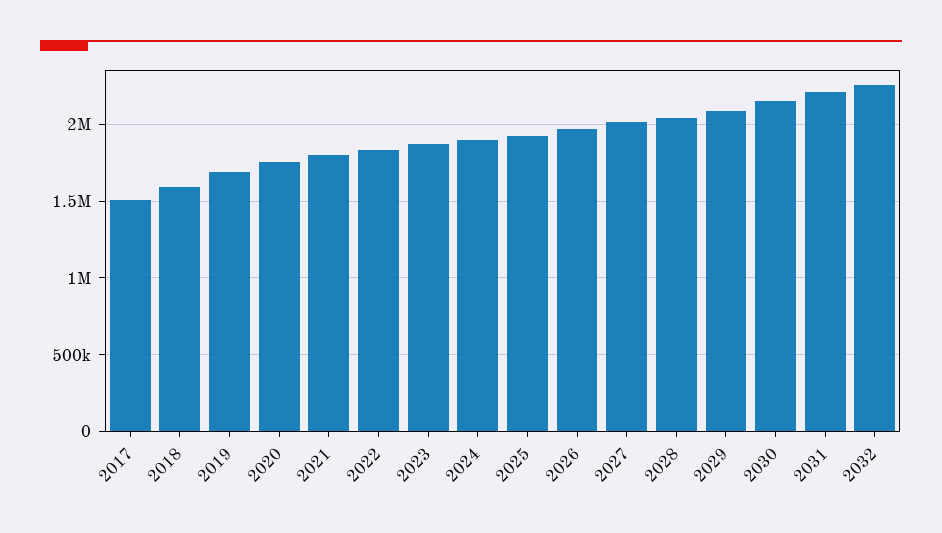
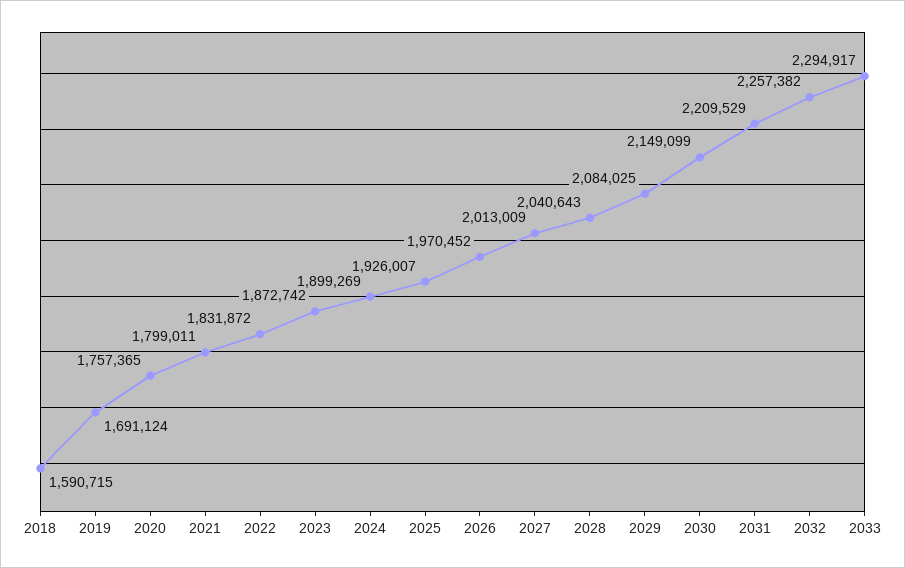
2017: 1500000 -> none
2033: none -> 2294917

